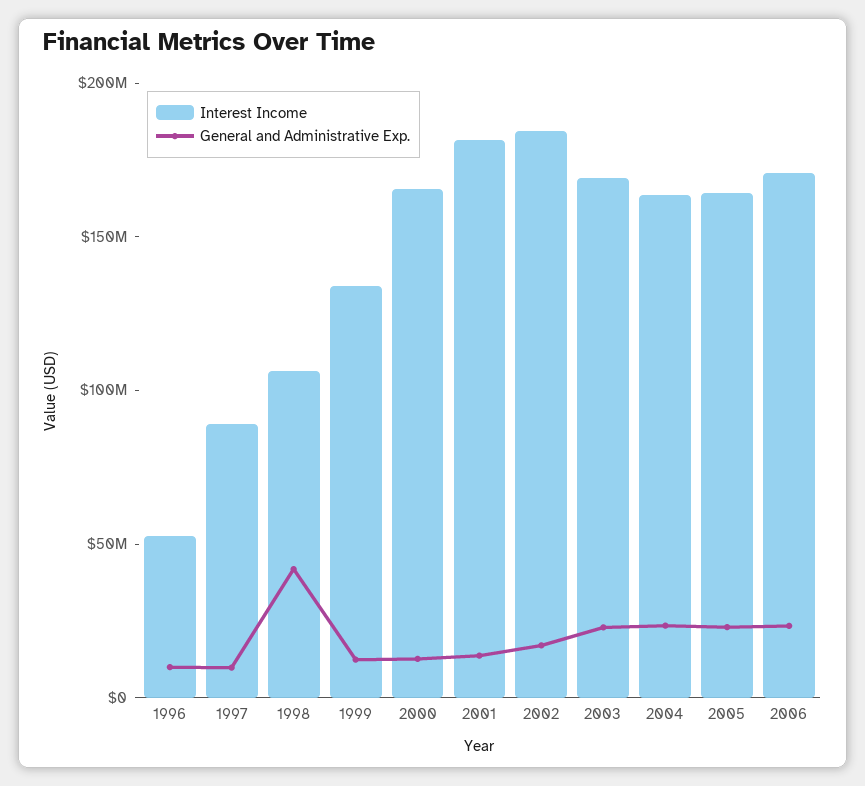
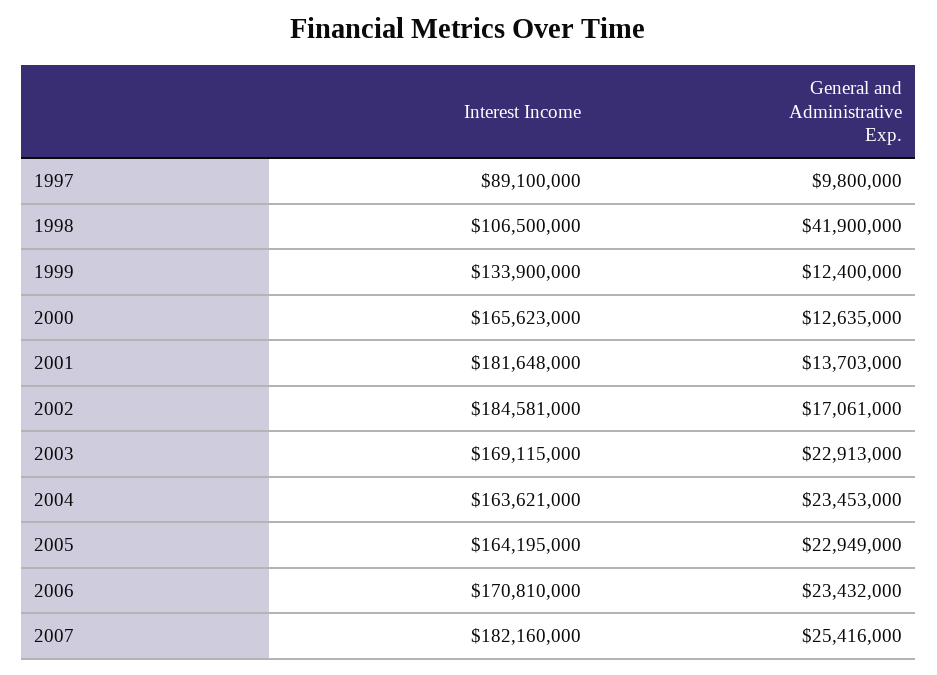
Interest Income, 1996: 50000000 -> none
General and Administrative Exp., 1996: 10000000 -> none
Interest Income, 2007: none -> 182160000
General and Administrative Exp., 2007: none -> 25416000

